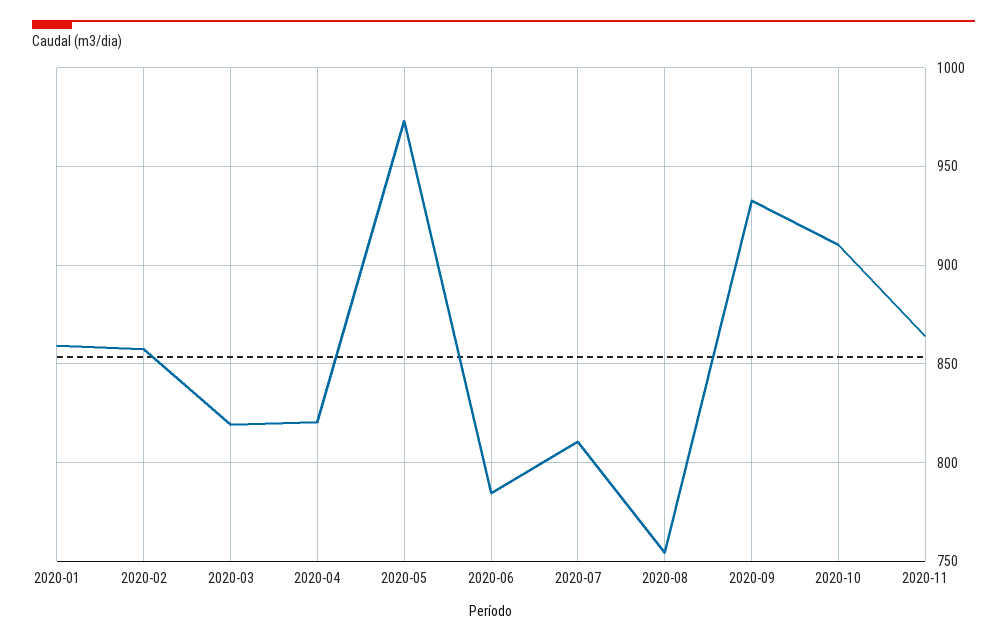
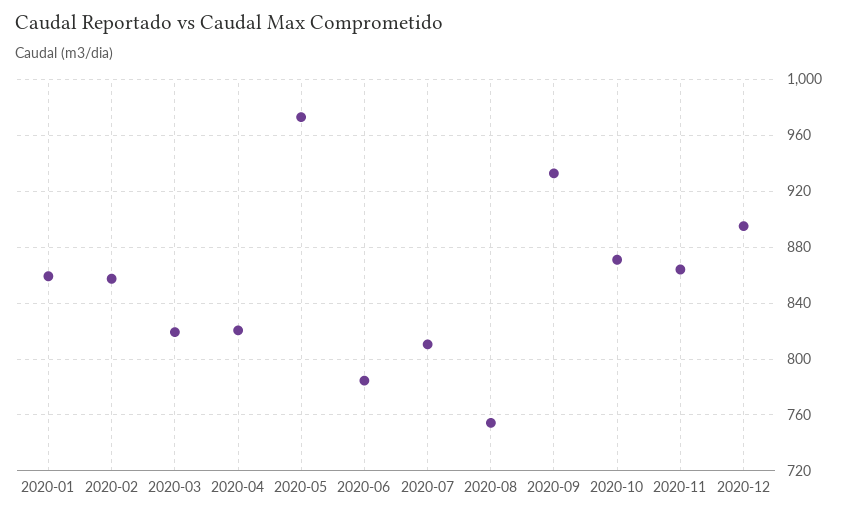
2020-10: 910 -> 870
2020-12: none -> 895

